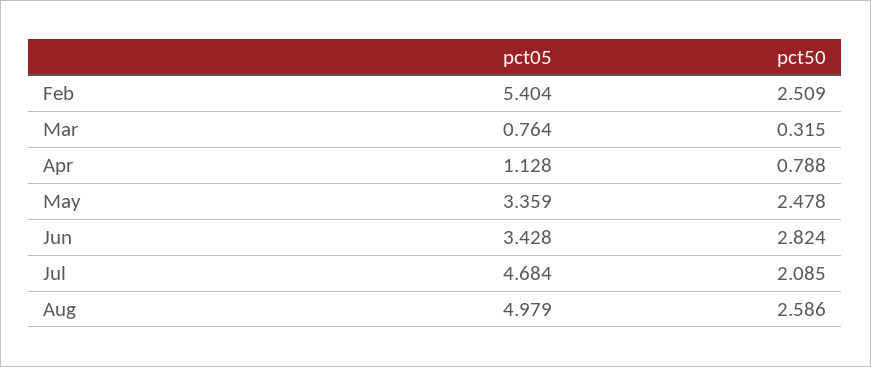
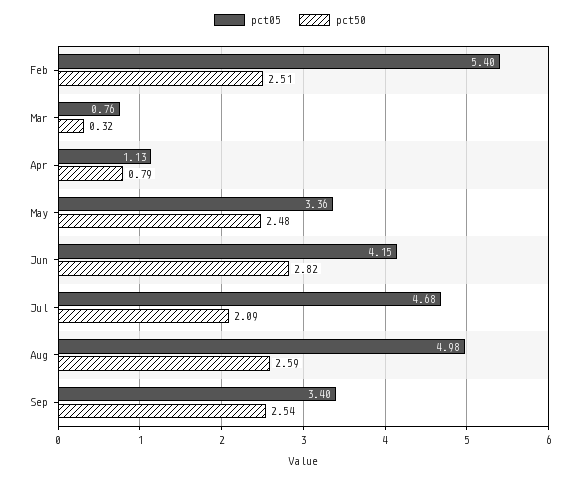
pct05, Jun: 3.428 -> 4.15
pct05, Sep: none -> 3.4
pct50, Sep: none -> 2.54

